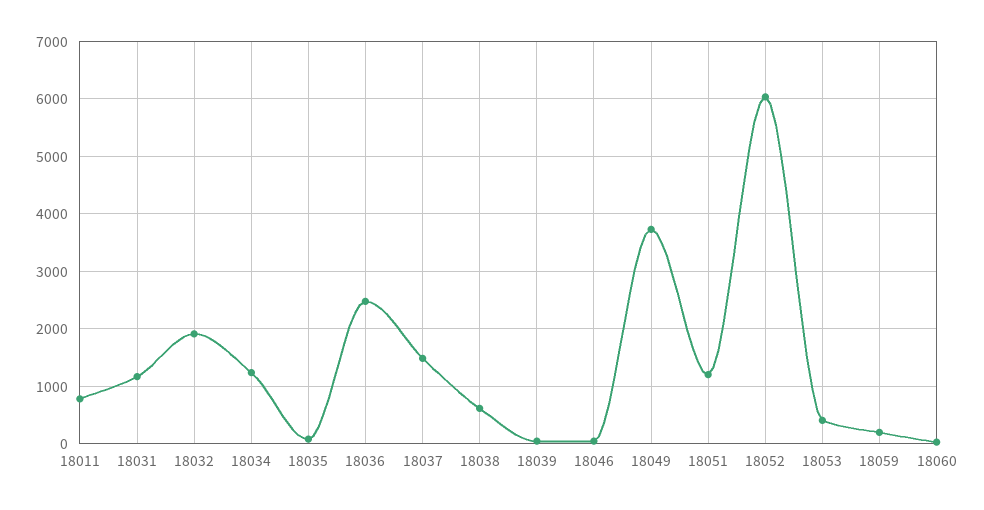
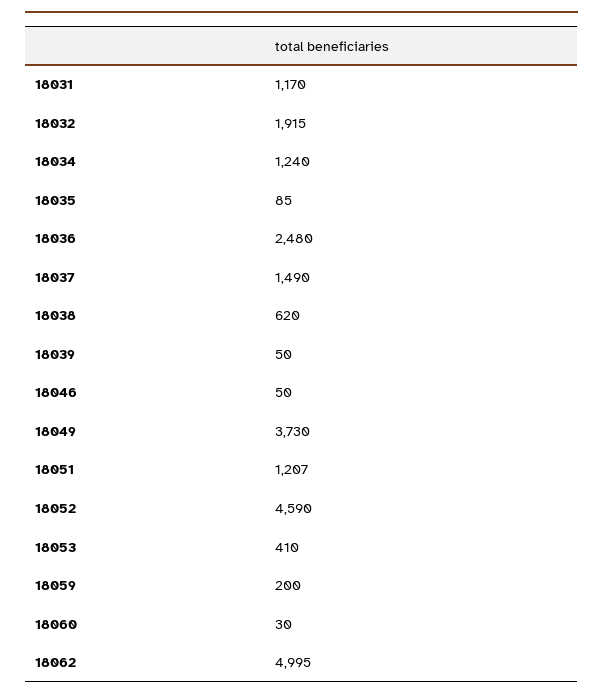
18011: 800 -> none
18052: 6000 -> 4590
18062: none -> 4995

